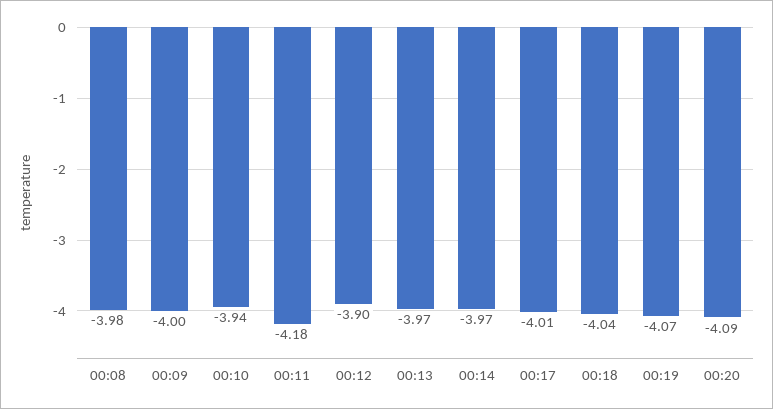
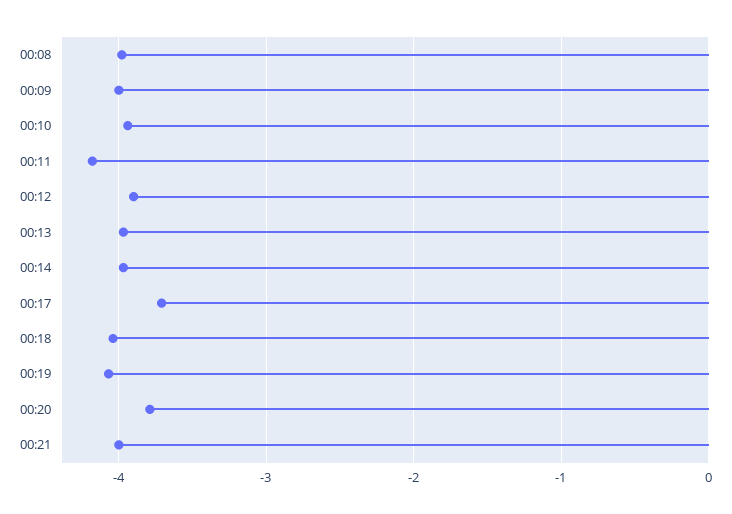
00:17: -4.01 -> -3.7
00:20: -4.09 -> -3.8
00:21: none -> -4

